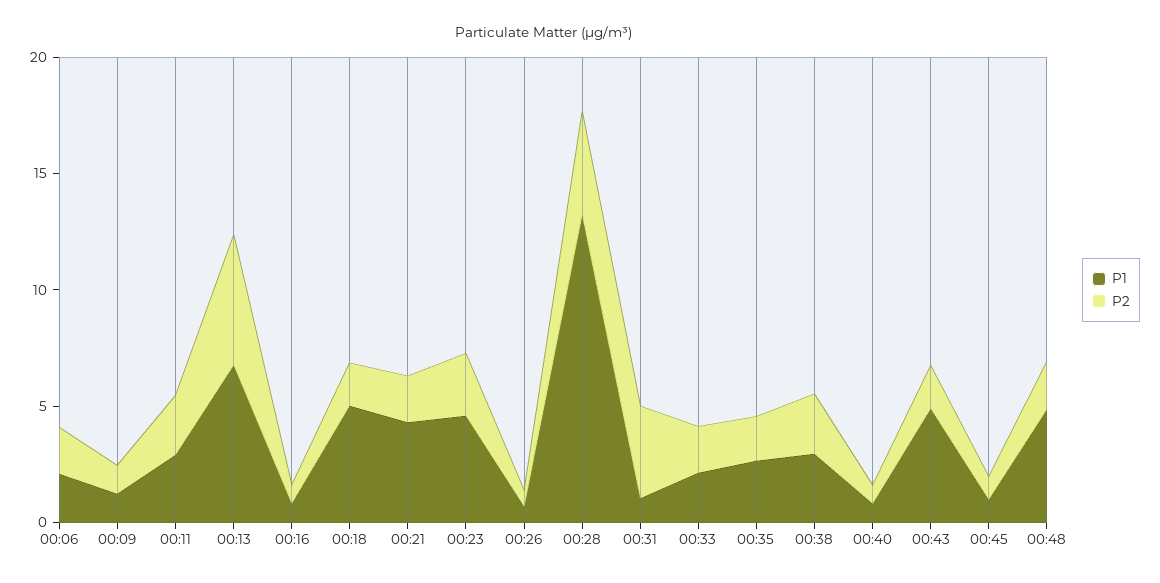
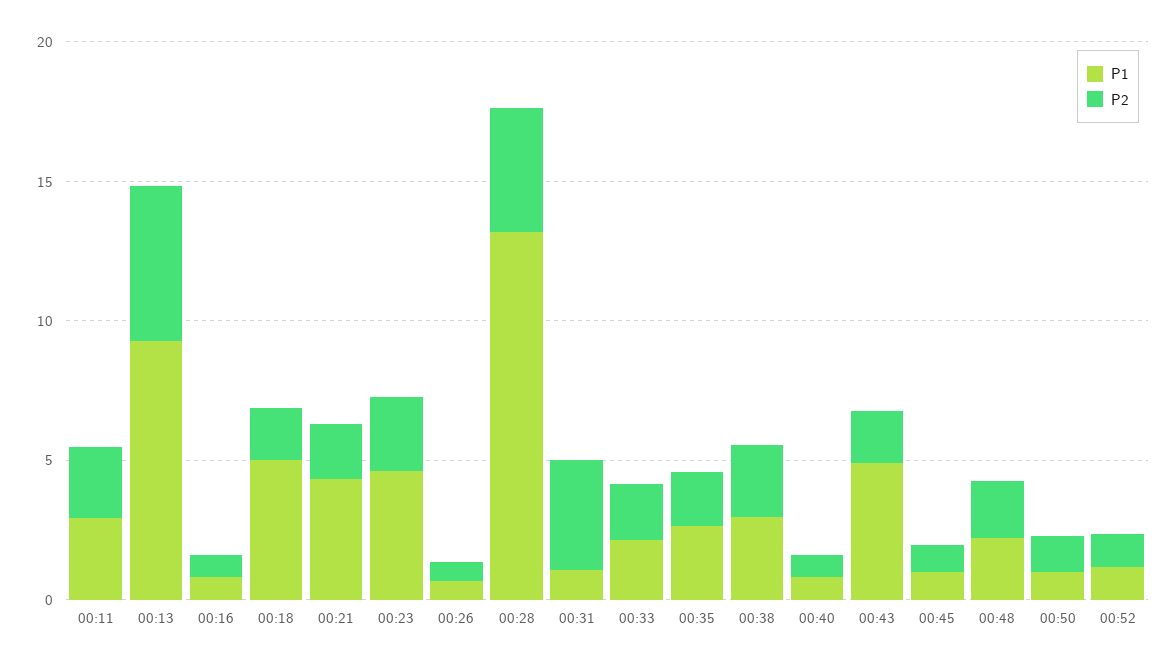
P1, 00:06: 2 -> none
P2, 00:06: 2 -> none
P1, 00:09: 1 -> none
P2, 00:09: 1 -> none
P1, 00:13: 7 -> 9
P1, 00:48: 5 -> 2
P1, 00:50: none -> 1
P2, 00:50: none -> 1
P1, 00:52: none -> 1
P2, 00:52: none -> 1

